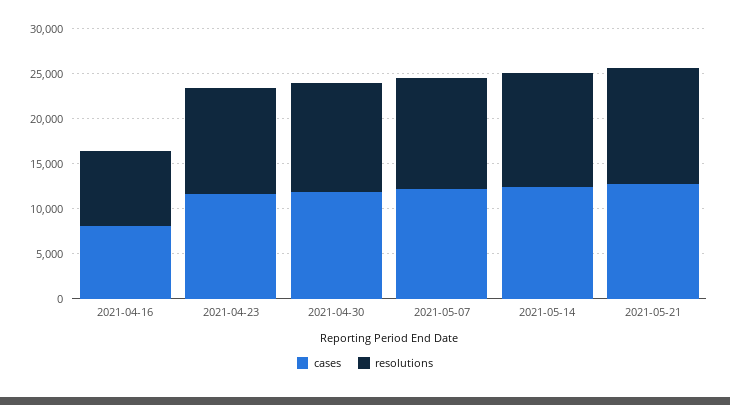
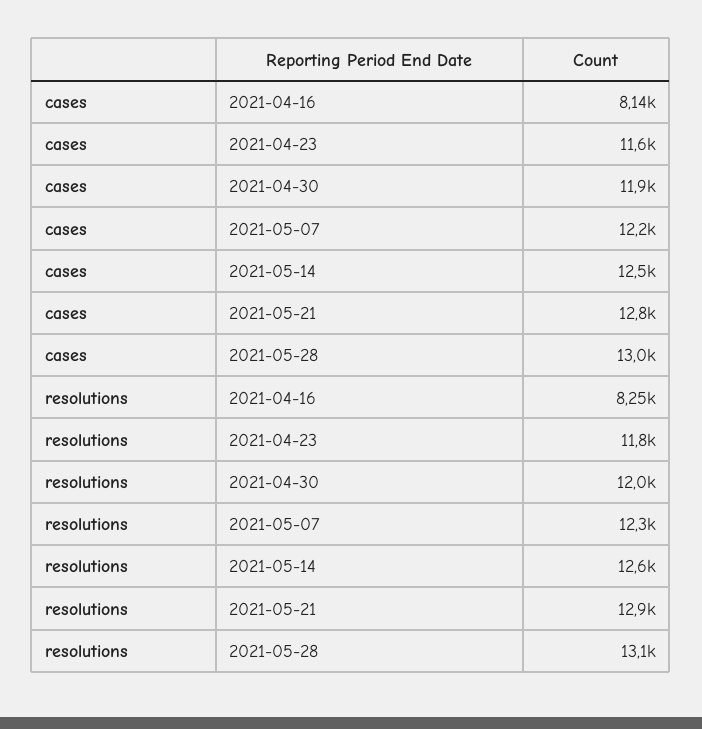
cases, 2021-05-28: none -> 13000
resolutions, 2021-05-28: none -> 13100

